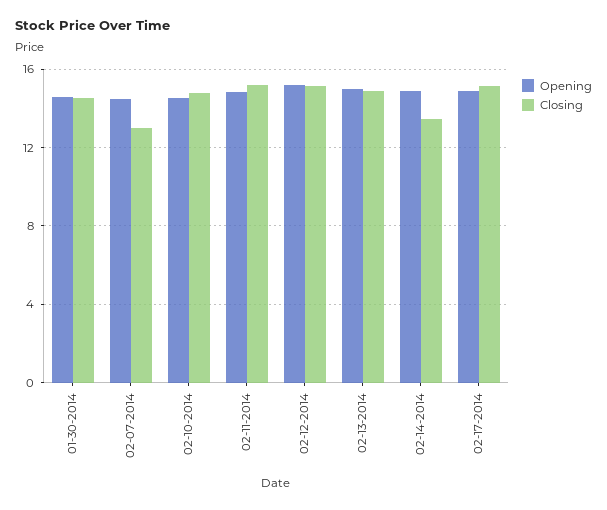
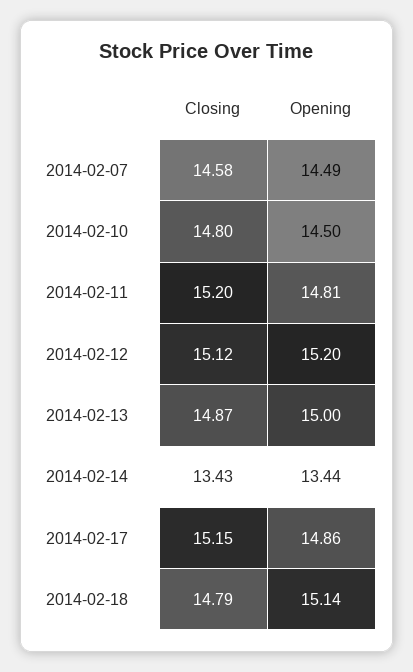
Opening, 01-30-2014: 14.5 -> none
Closing, 01-30-2014: 14.5 -> none
Closing, 02-07-2014: 13 -> 14.58
Opening, 02-14-2014: 15 -> 13.44
Closing, 2014-02-18: none -> 14.79
Opening, 2014-02-18: none -> 15.14

